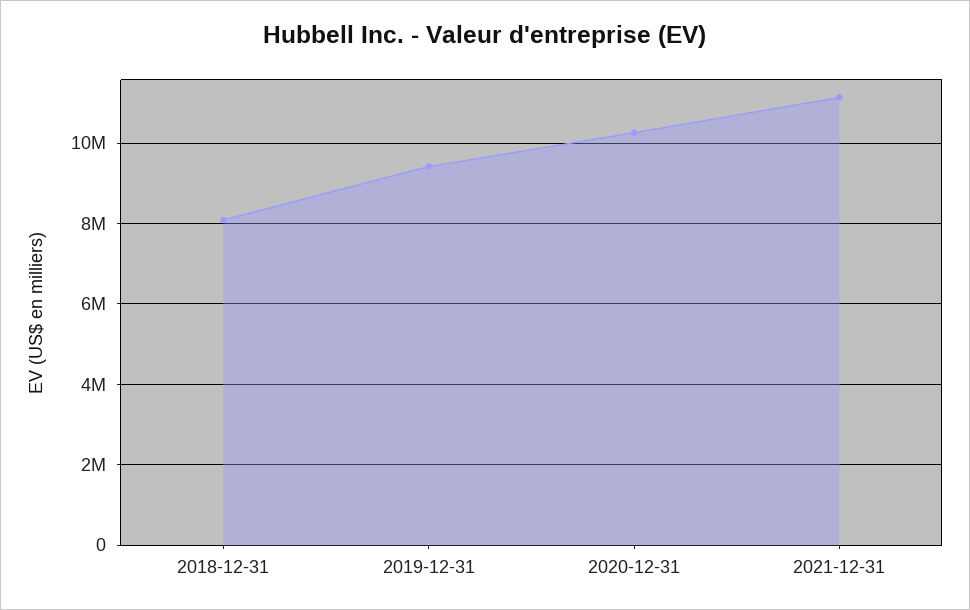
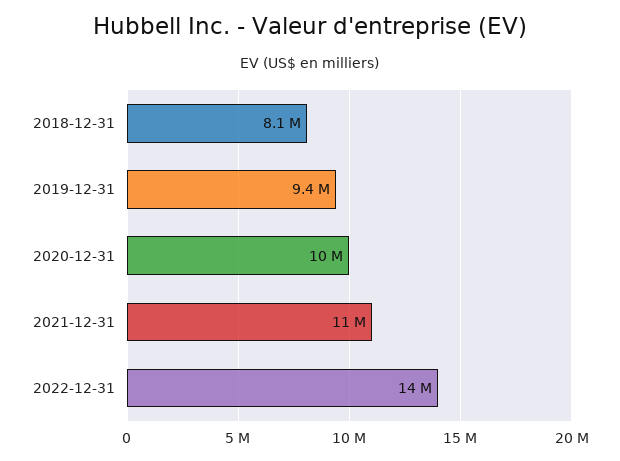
2022-12-31: none -> 14000000

